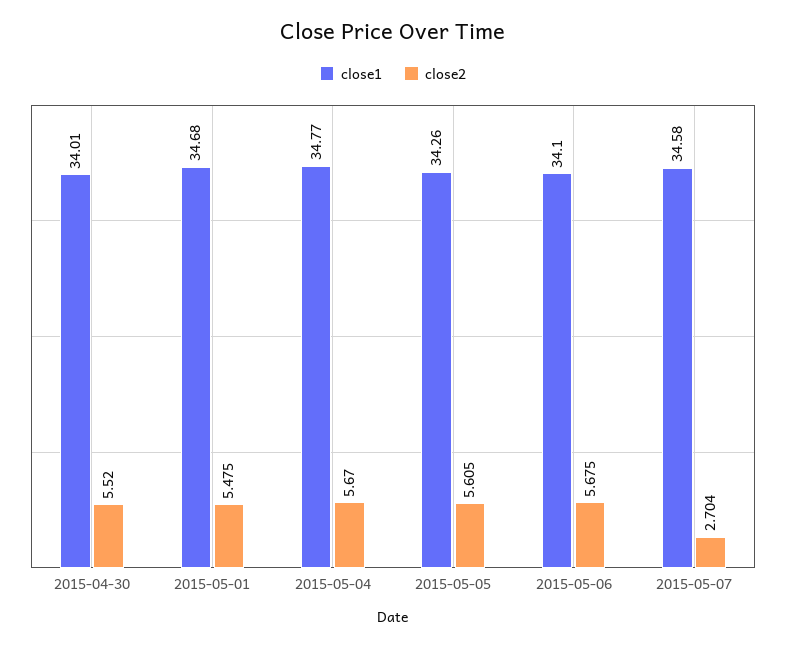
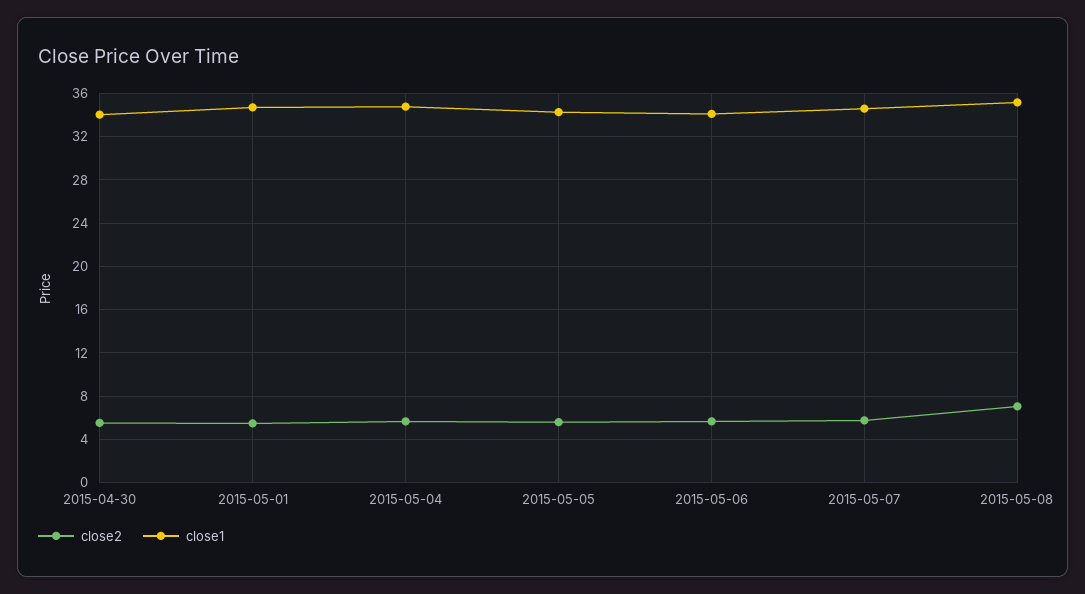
close2, 2015-05-07: 2.704 -> 6
close2, 2015-05-08: none -> 7
close1, 2015-05-08: none -> 35

